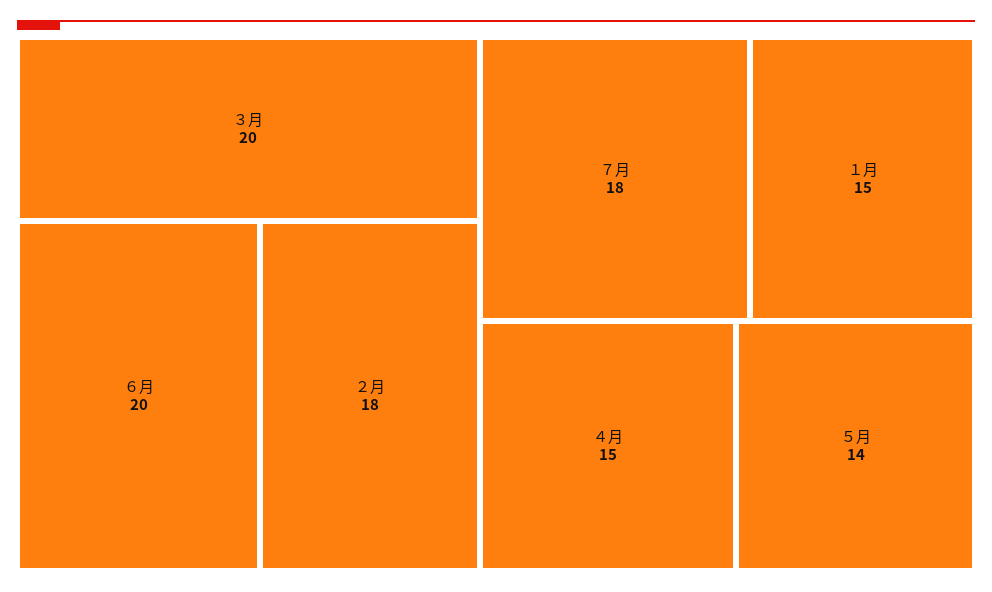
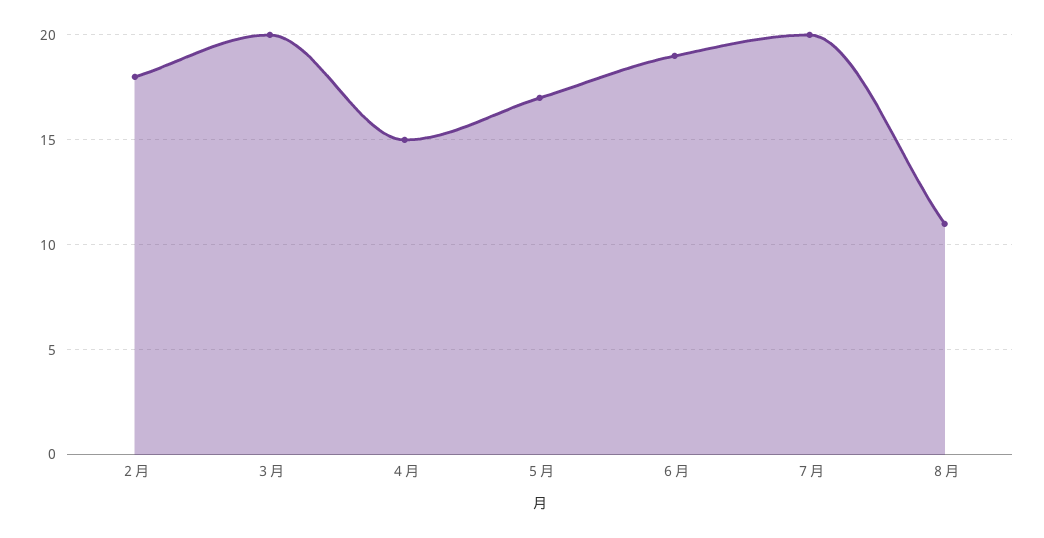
６月: 20 -> 19
７月: 18 -> 20
１月: 15 -> none
５月: 14 -> 17
８月: none -> 11

